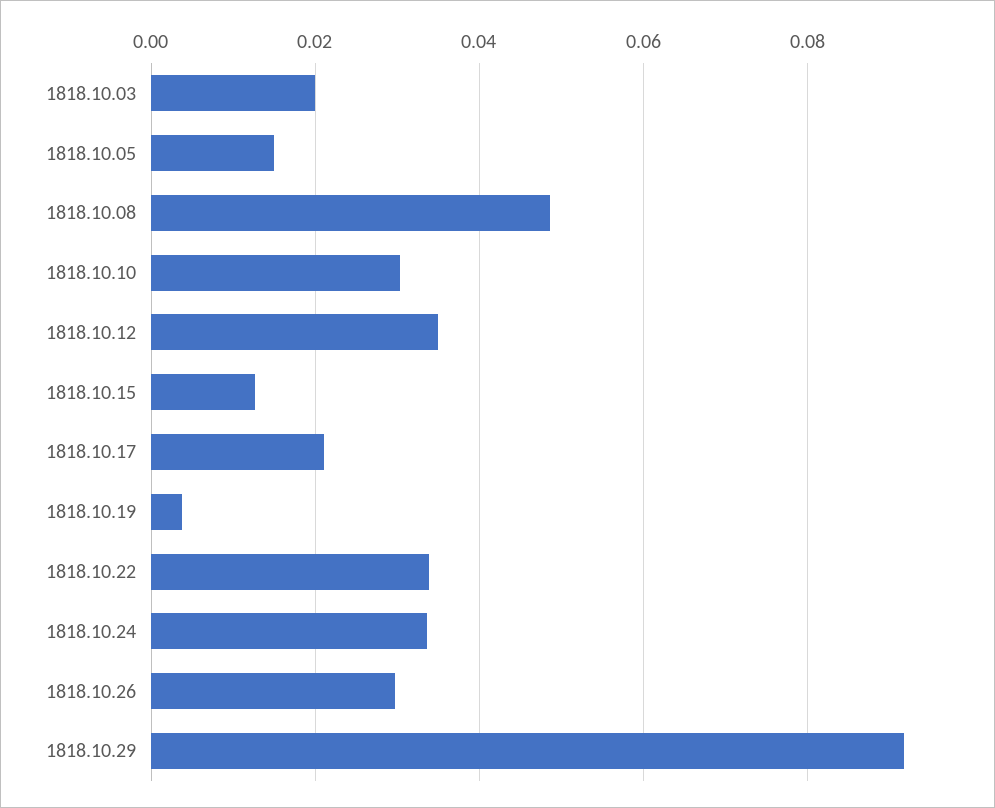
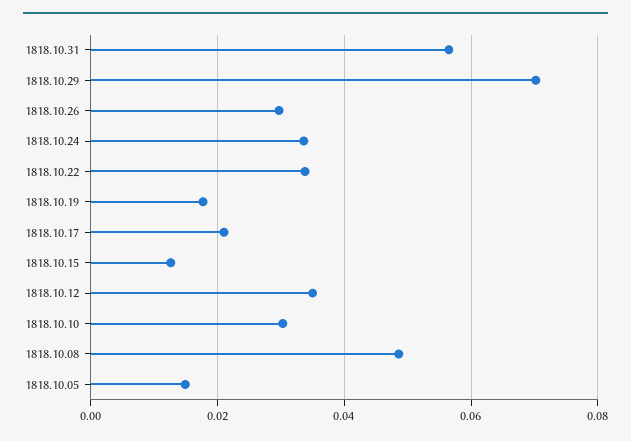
1818.10.03: 0.02 -> none
1818.10.19: 0.004 -> 0.018
1818.10.29: 0.092 -> 0.07
1818.10.31: none -> 0.056

